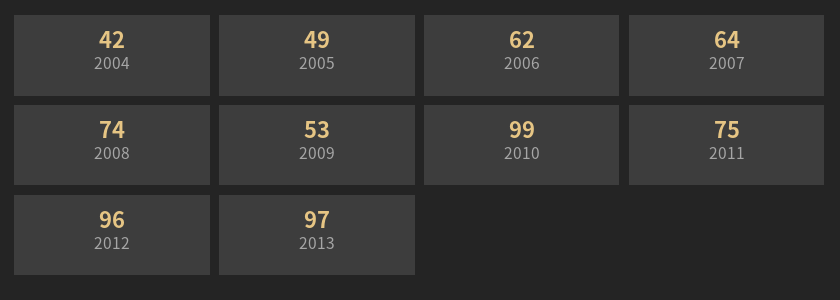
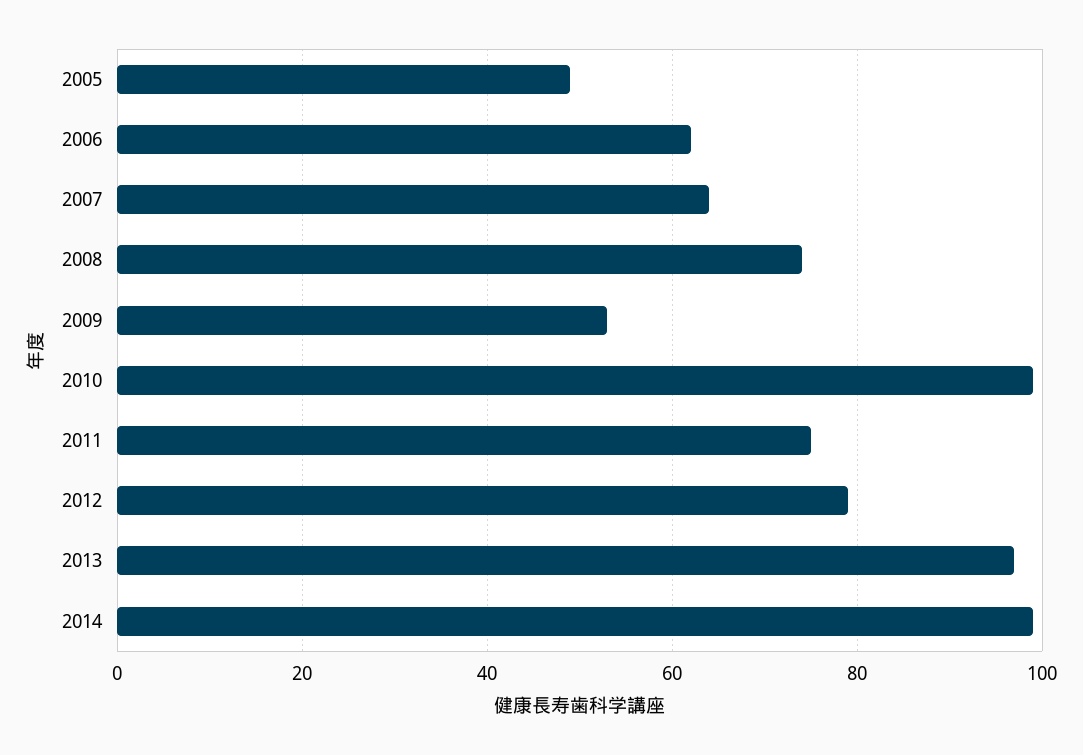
2004: 42 -> none
2012: 96 -> 80
2014: none -> 100

